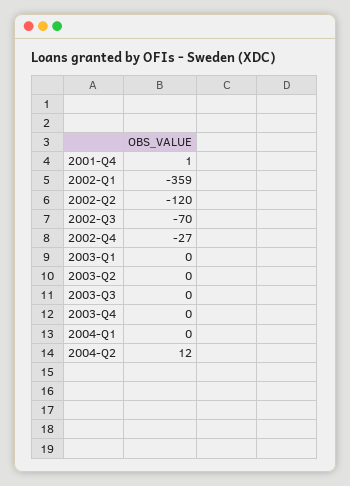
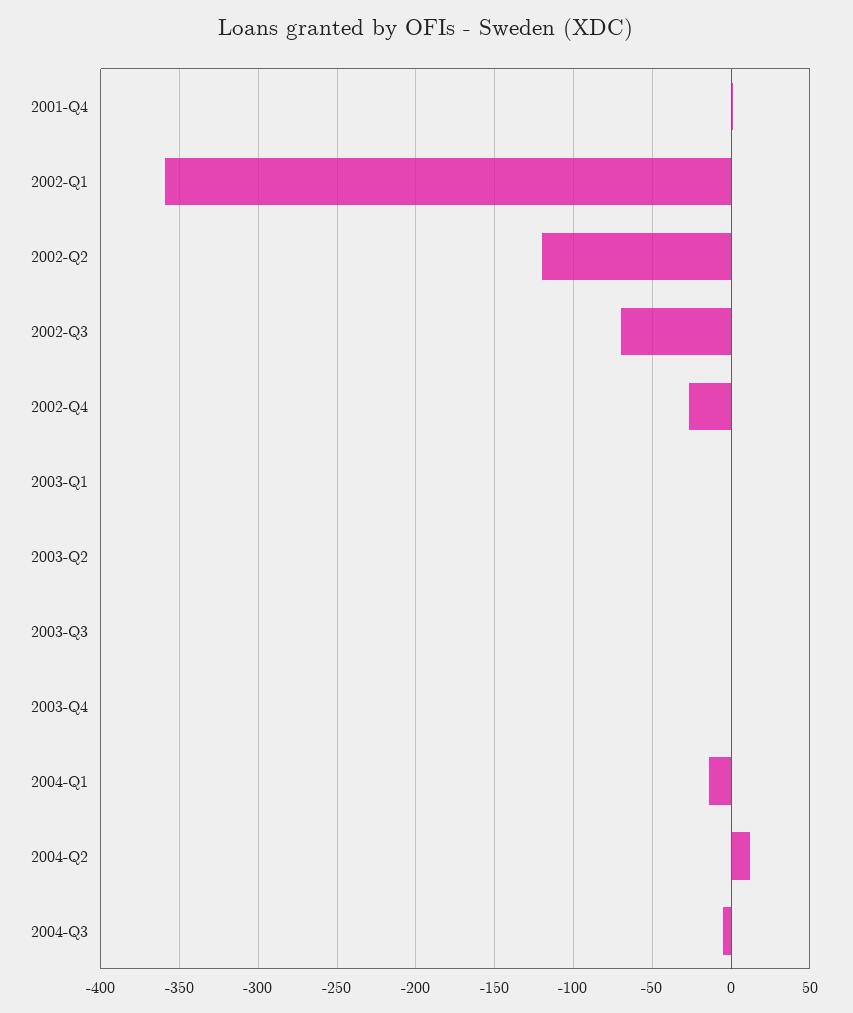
2004-Q1: 0 -> -15
2004-Q3: none -> -5

